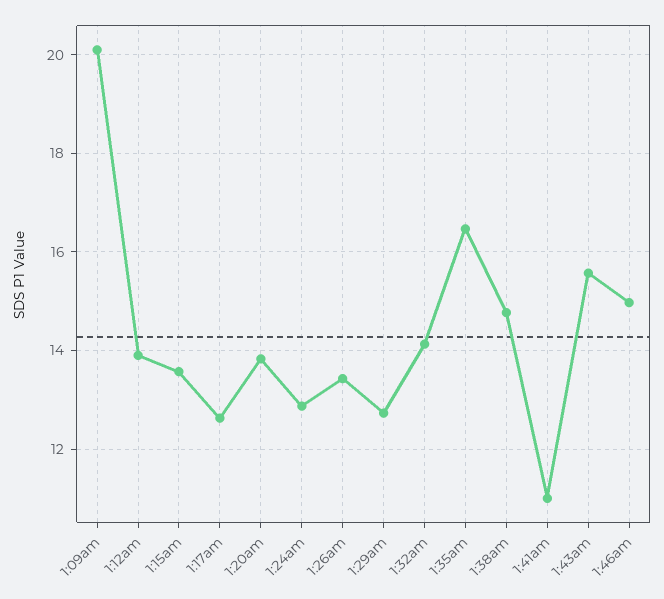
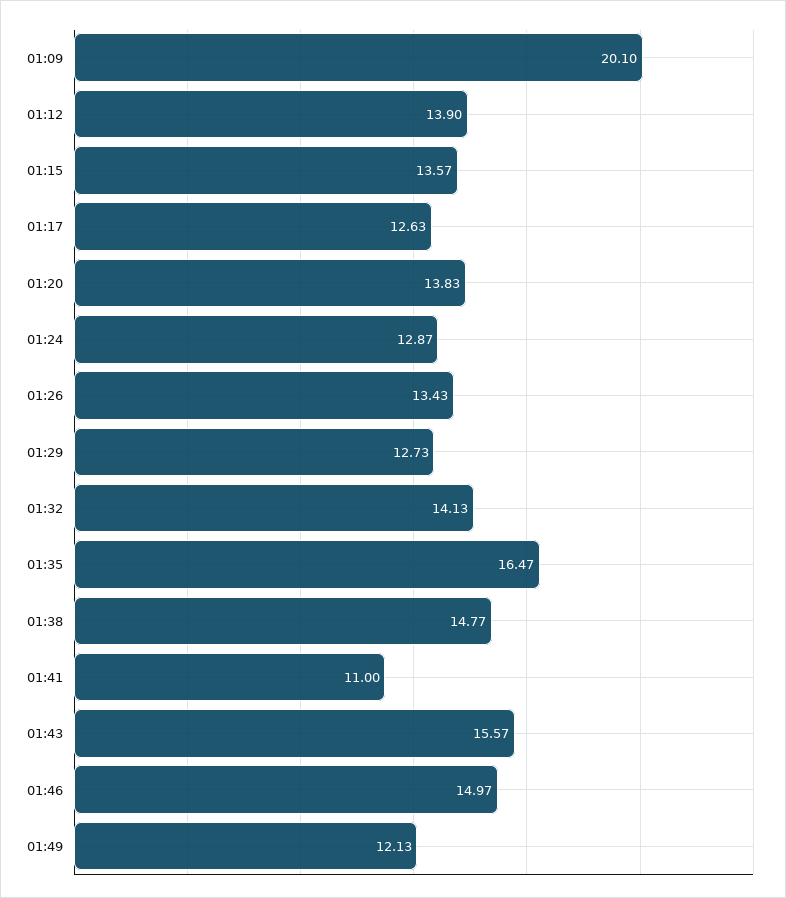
01:49: none -> 12.13

